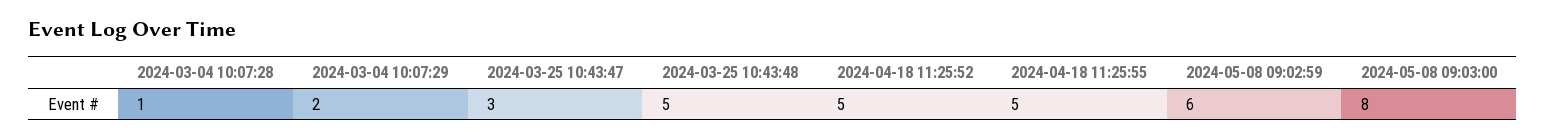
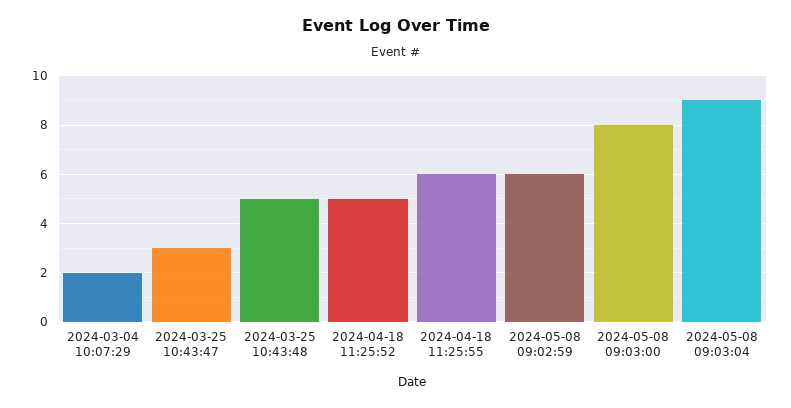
2024-03-04 10:07:28: 1 -> none
2024-04-18 11:25:55: 5 -> 6
2024-05-08 09:03:04: none -> 9

